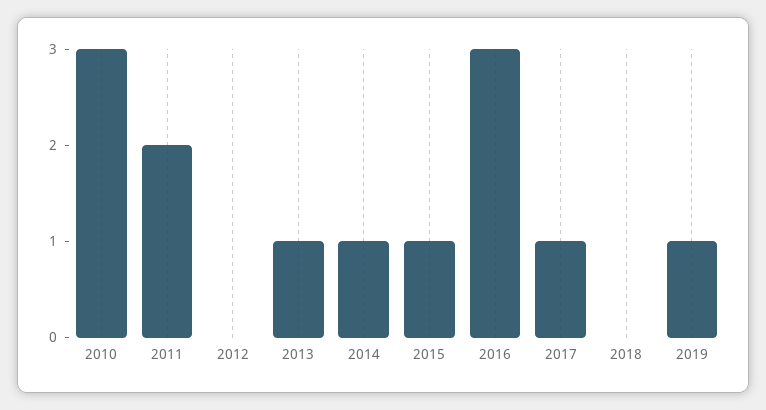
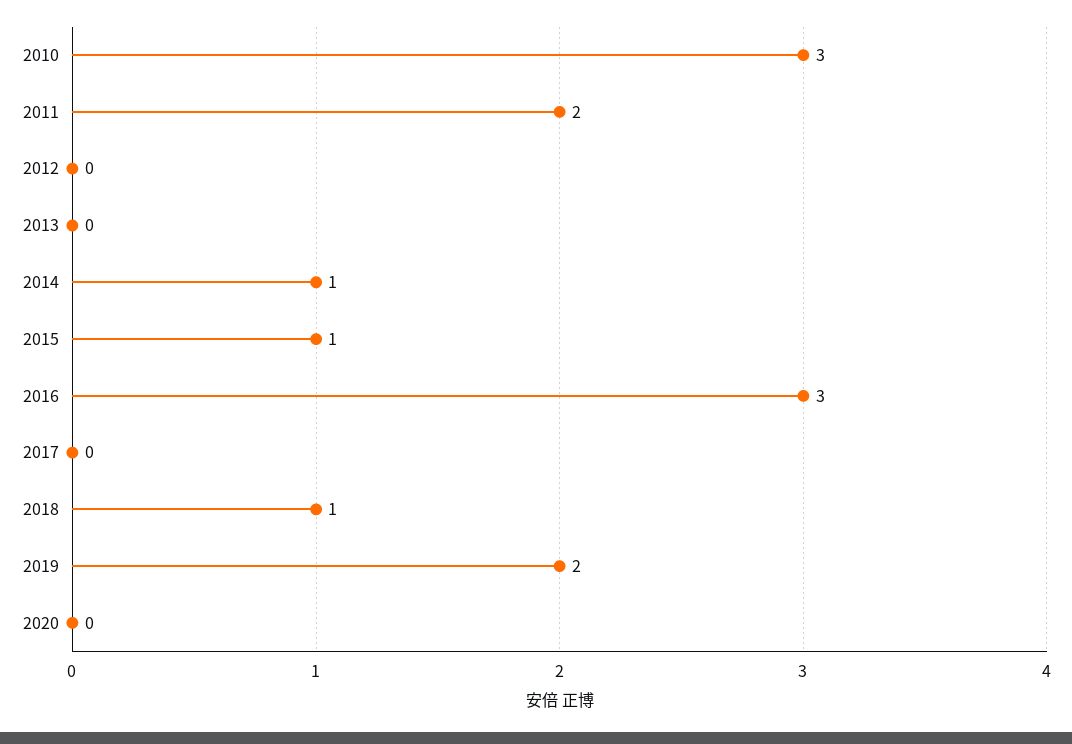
2013: 1 -> 0
2017: 1 -> 0
2018: 0 -> 1
2019: 1 -> 2
2020: none -> 0

